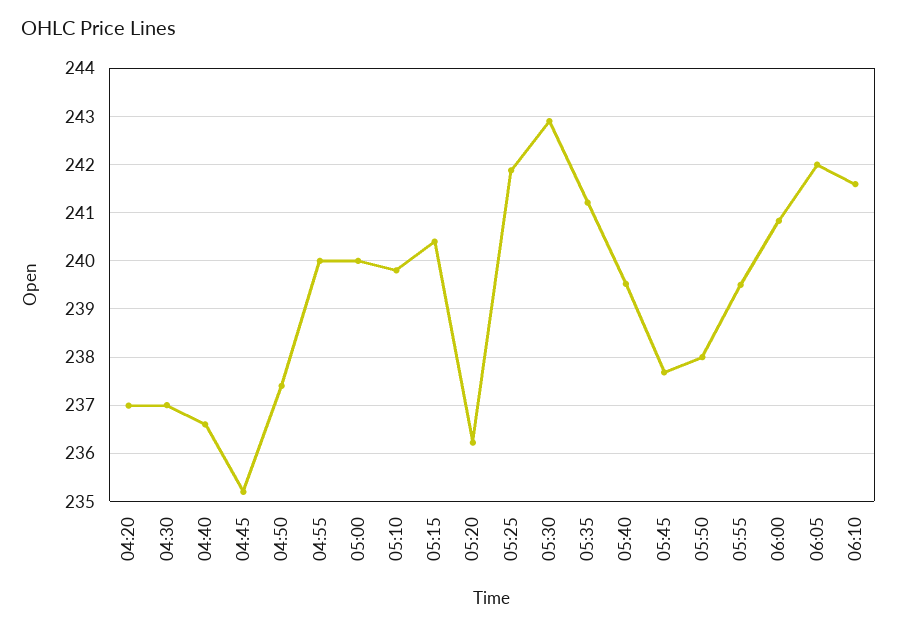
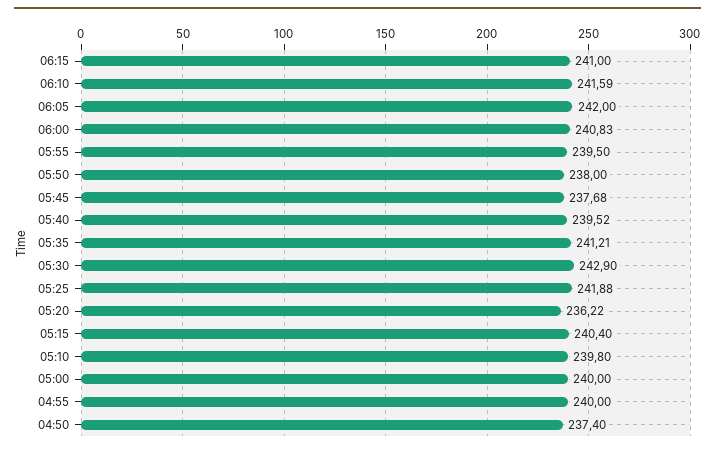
04:20: 237 -> none
04:30: 237 -> none
04:40: 236.6 -> none
04:45: 235.2 -> none
06:15: none -> 241

